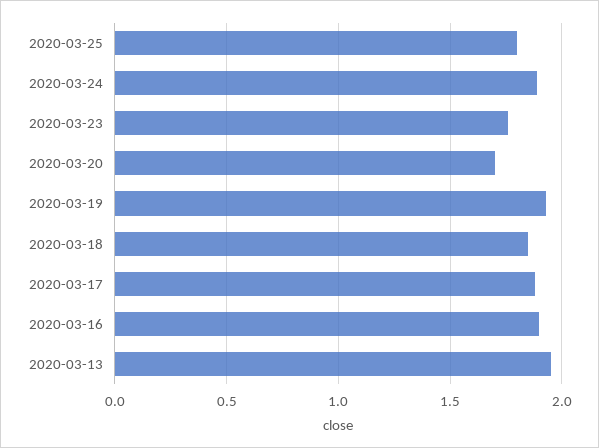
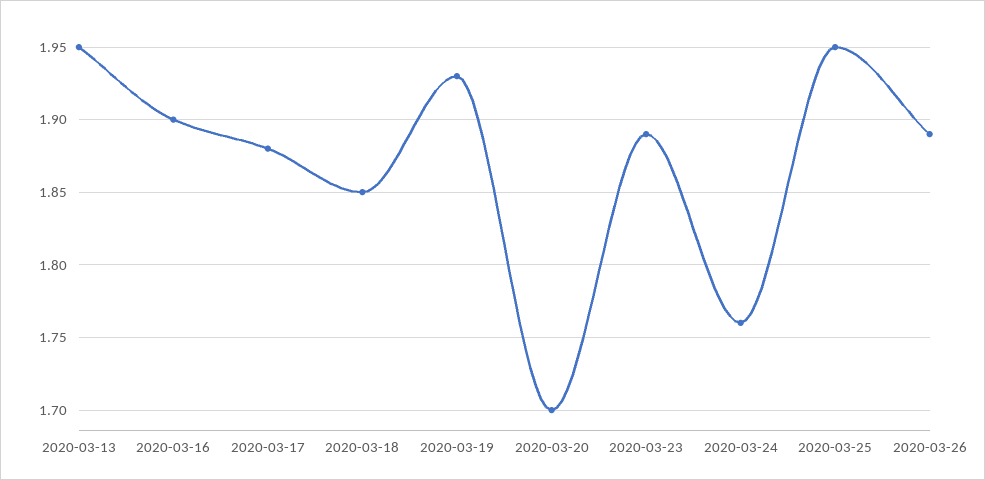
2020-03-25: 1.8 -> 1.95
2020-03-24: 1.9 -> 1.76
2020-03-23: 1.75 -> 1.89
2020-03-26: none -> 1.89

